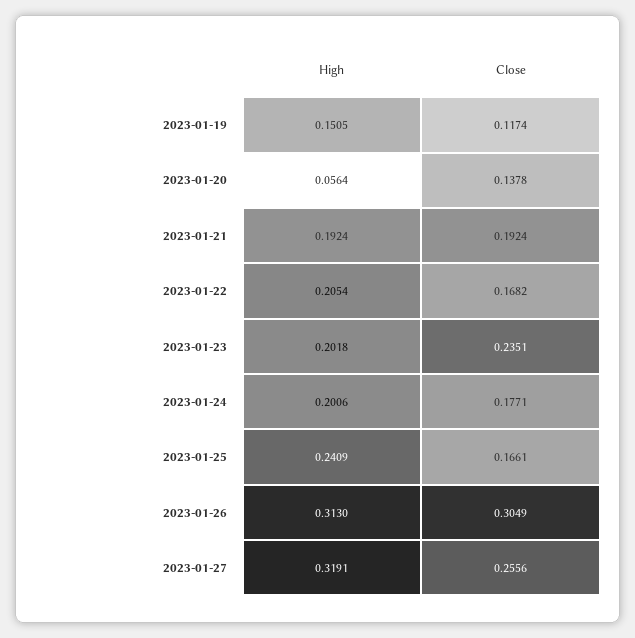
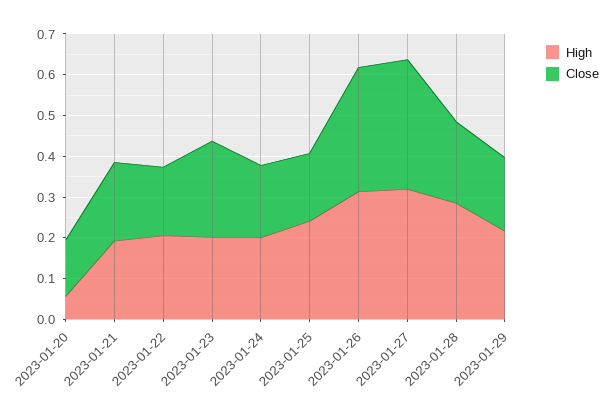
High, 2023-01-19: 0.1505 -> none
Close, 2023-01-19: 0.1174 -> none
Close, 2023-01-27: 0.2556 -> 0.32
High, 2023-01-28: none -> 0.28
Close, 2023-01-28: none -> 0.2
High, 2023-01-29: none -> 0.22
Close, 2023-01-29: none -> 0.18

